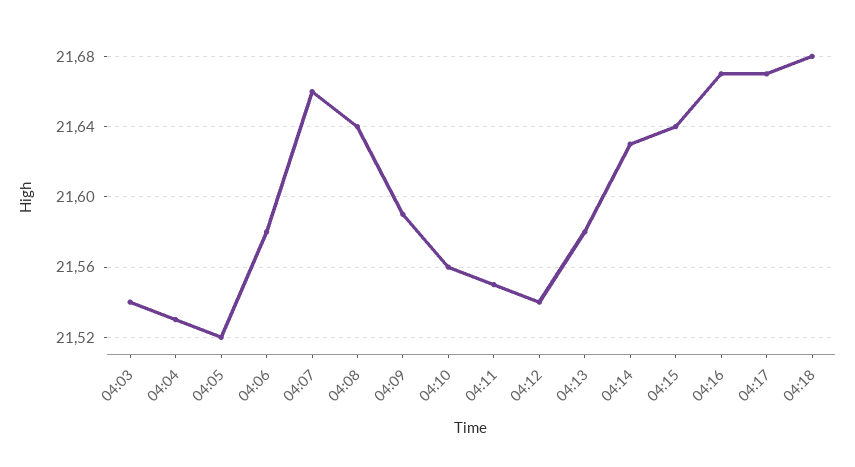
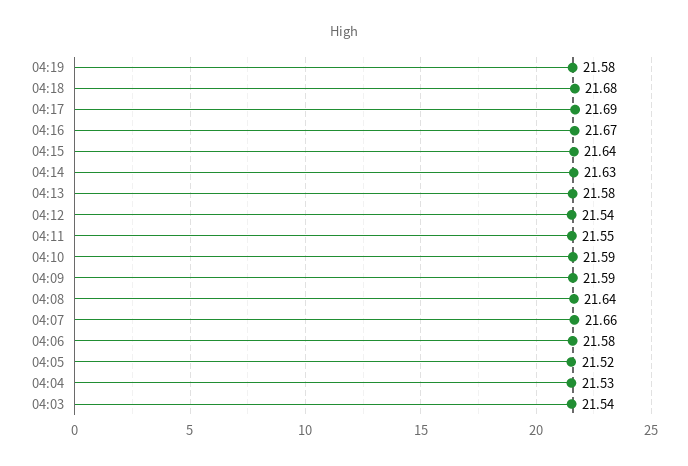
04:10: 21.56 -> 21.59
04:17: 21.67 -> 21.69
04:19: none -> 21.58

